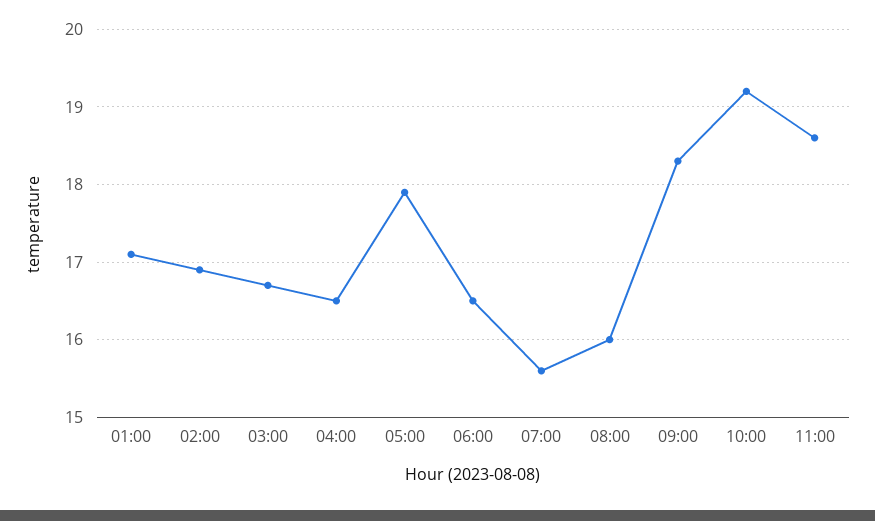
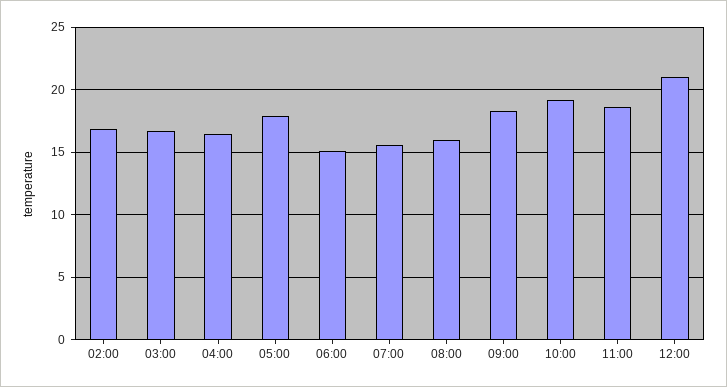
01:00: 17.1 -> none
06:00: 16.5 -> 15
12:00: none -> 21

